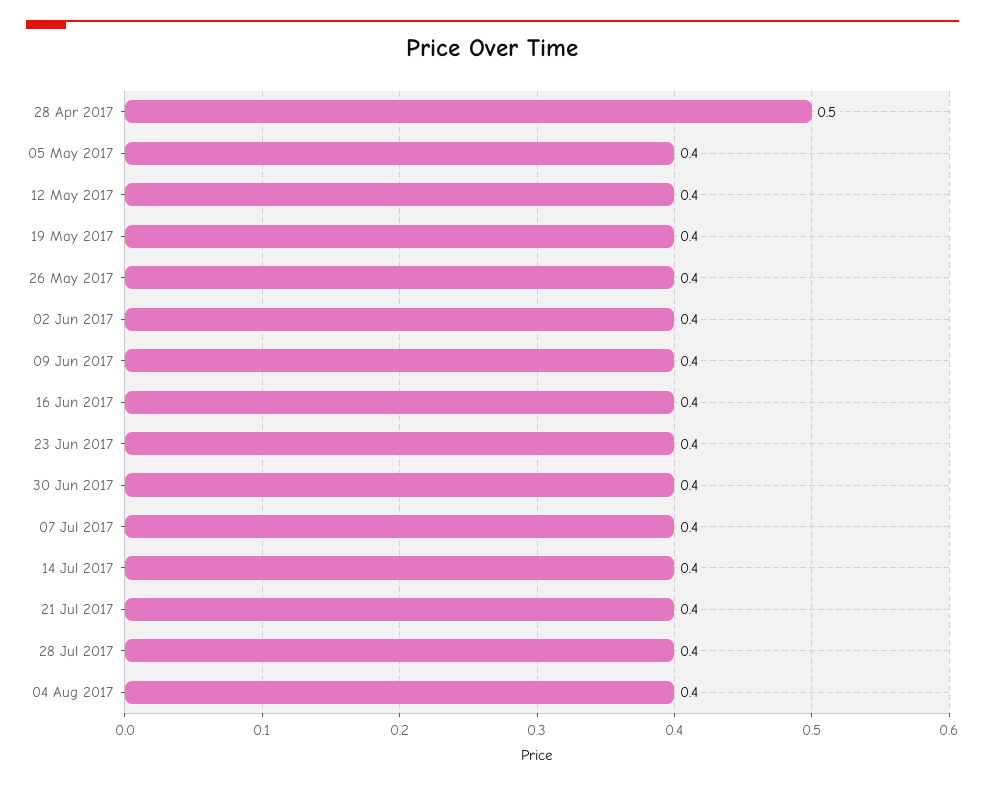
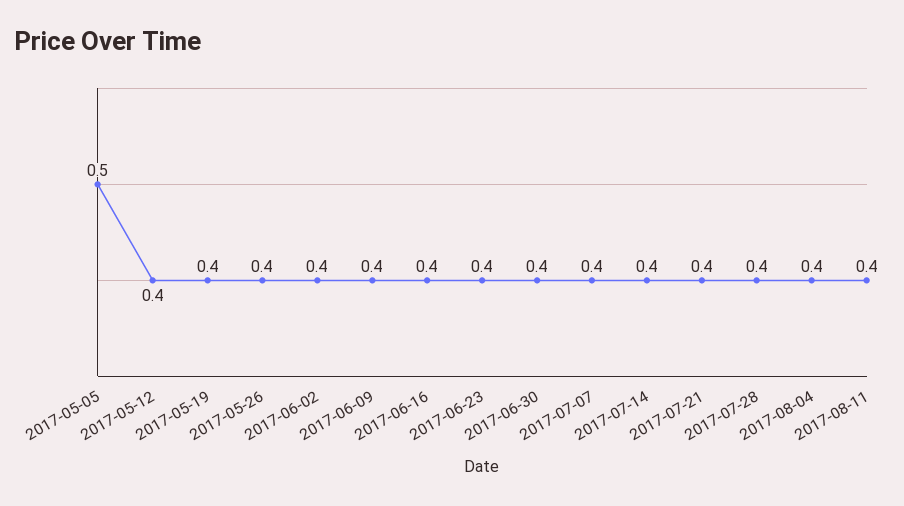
28 Apr 2017: 0.5 -> none
05 May 2017: 0.4 -> 0.5
2017-08-11: none -> 0.4

